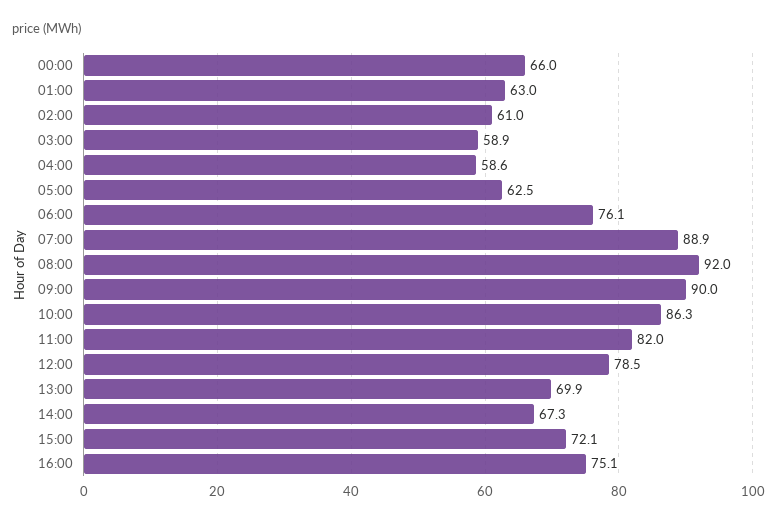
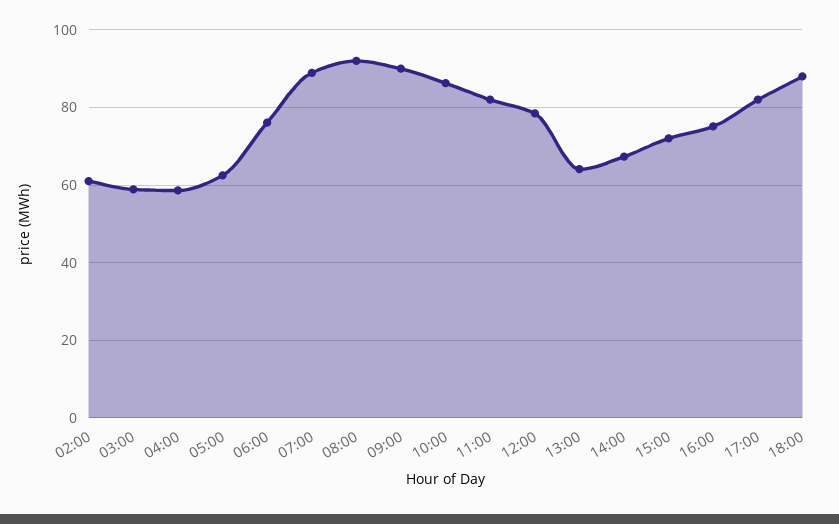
00:00: 66 -> none
01:00: 63 -> none
13:00: 69.9 -> 64
17:00: none -> 82
18:00: none -> 88

